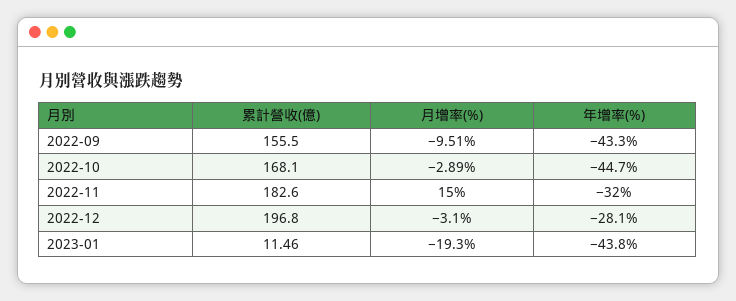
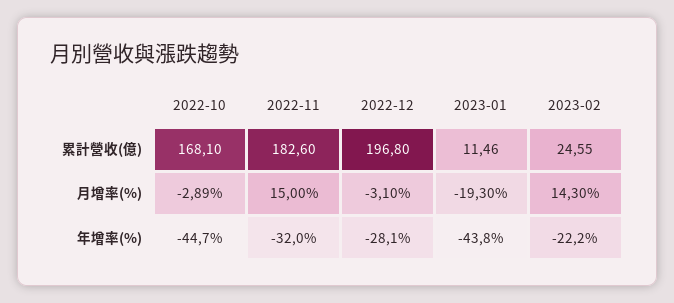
累計營收(億), 2022-09: 155.5 -> none
月增率(%), 2022-09: -9.51 -> none
年增率(%), 2022-09: -43.3 -> none
累計營收(億), 2023-02: none -> 24.55
月增率(%), 2023-02: none -> 14.3
年增率(%), 2023-02: none -> -22.2

